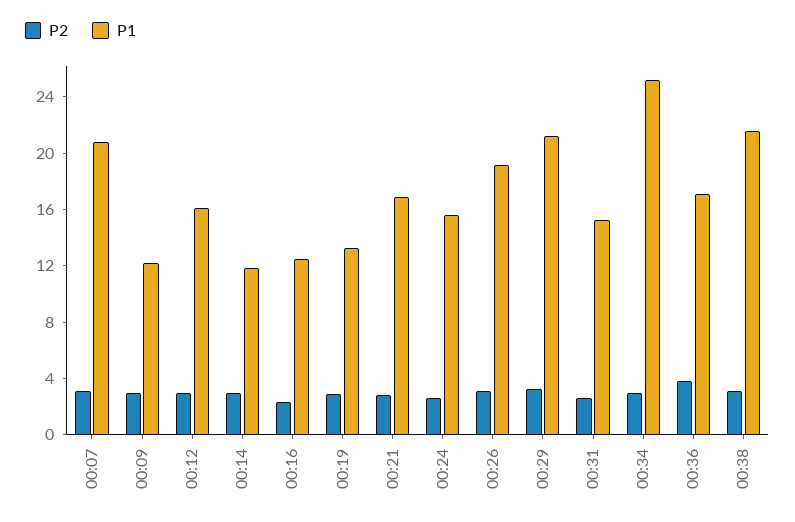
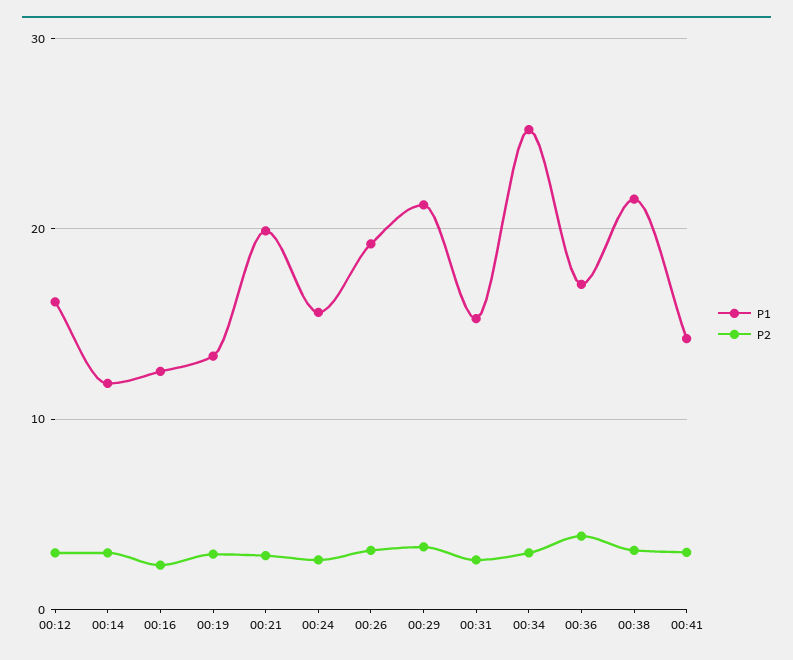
P2, 00:07: 3 -> none
P1, 00:07: 21 -> none
P2, 00:09: 3 -> none
P1, 00:09: 12 -> none
P1, 00:21: 17 -> 20
P1, 00:41: none -> 14
P2, 00:41: none -> 3

